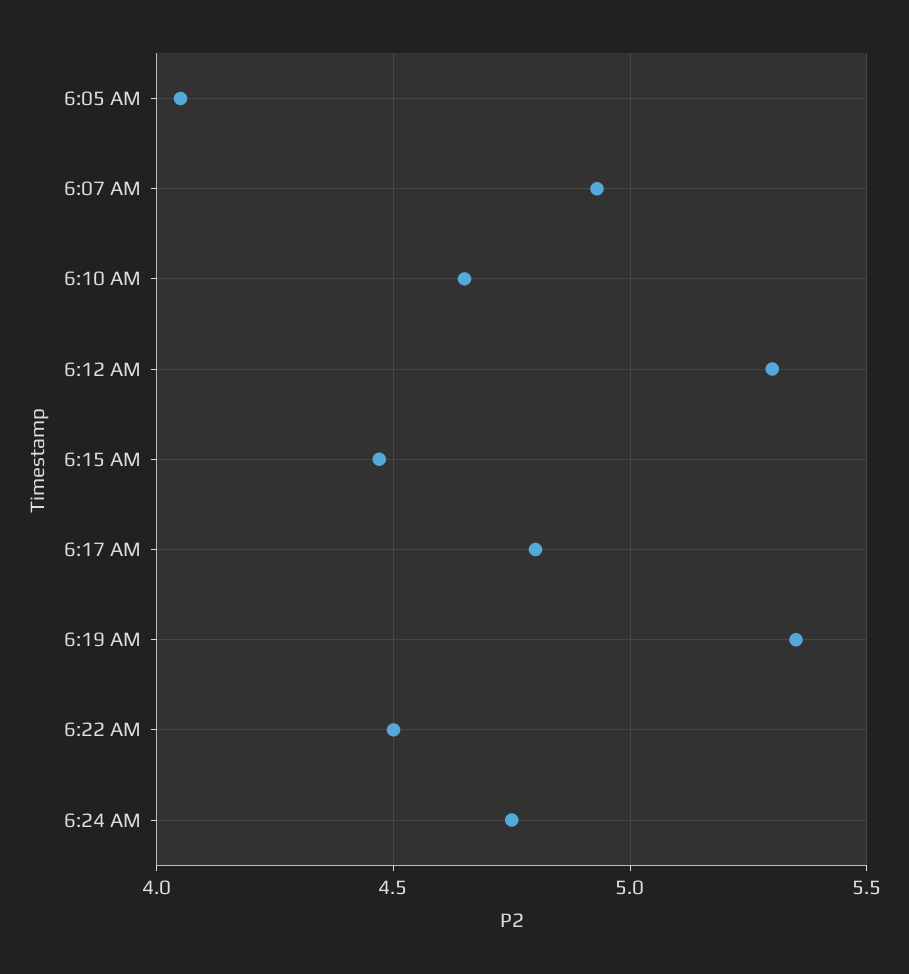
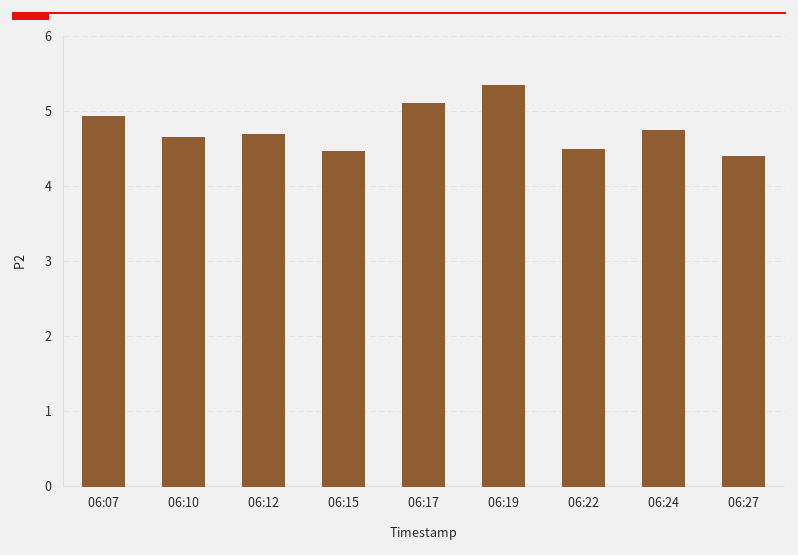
6:05 AM: 4.05 -> none
6:12 AM: 5.3 -> 4.7
6:17 AM: 4.8 -> 5.1
06:27: none -> 4.4

